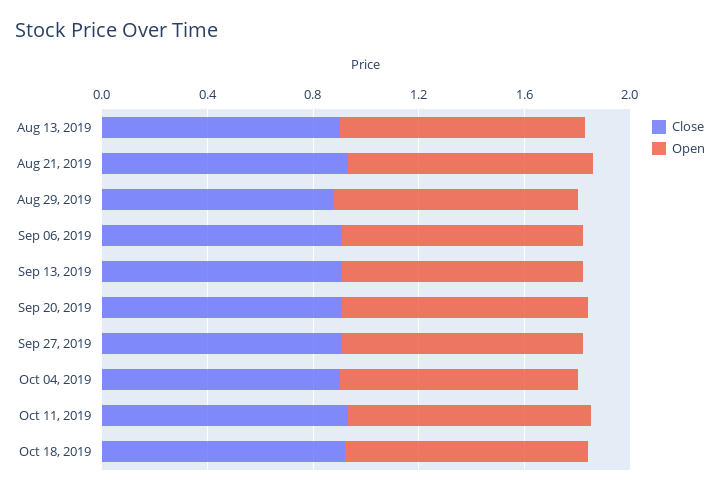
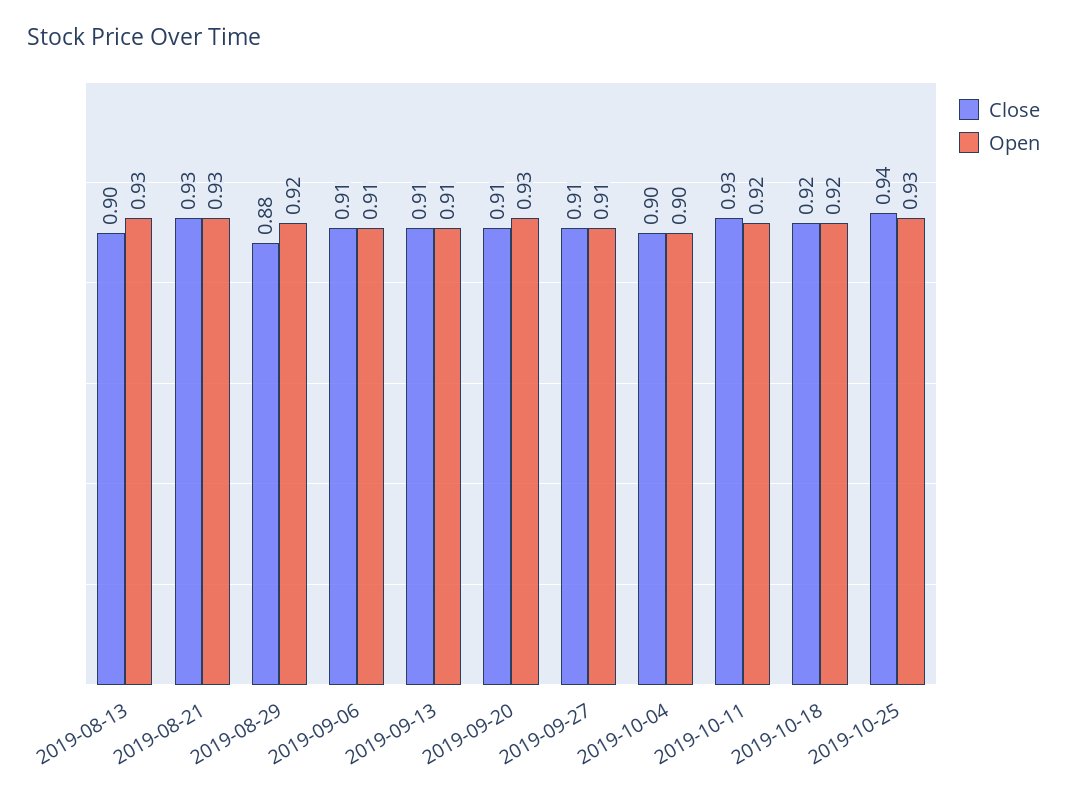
Close, 2019-10-25: none -> 0.94
Open, 2019-10-25: none -> 0.93

